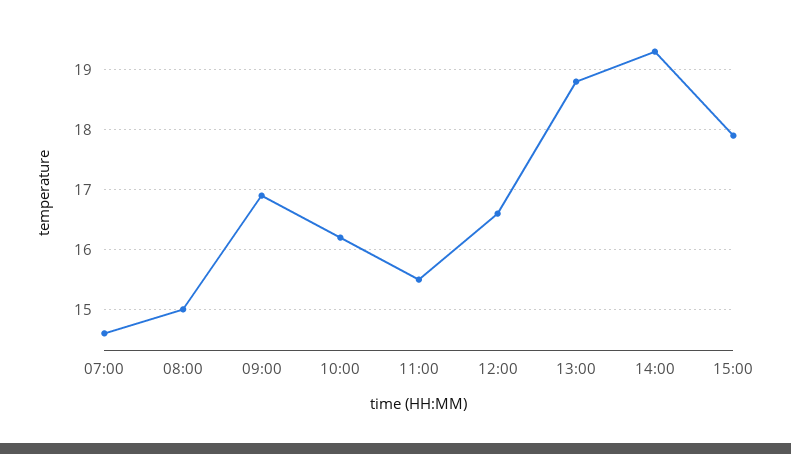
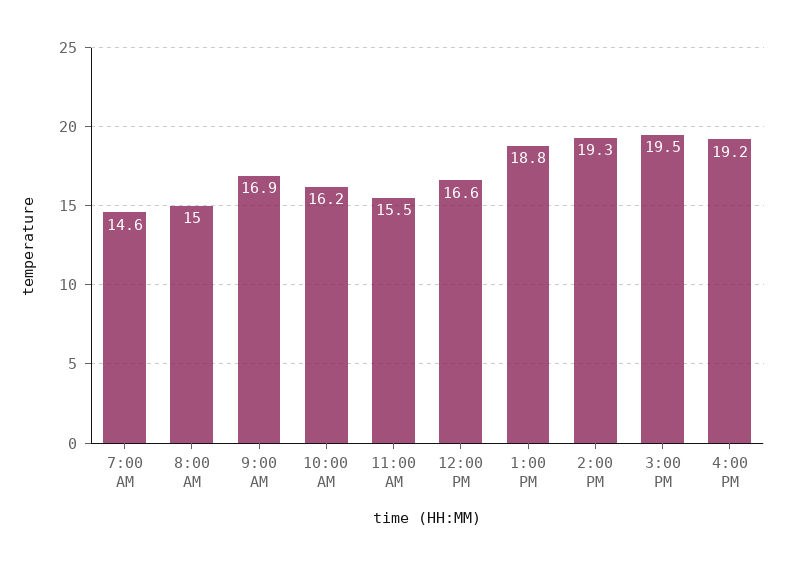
15:00: 18 -> 19.5
4:00 PM: none -> 19.2

